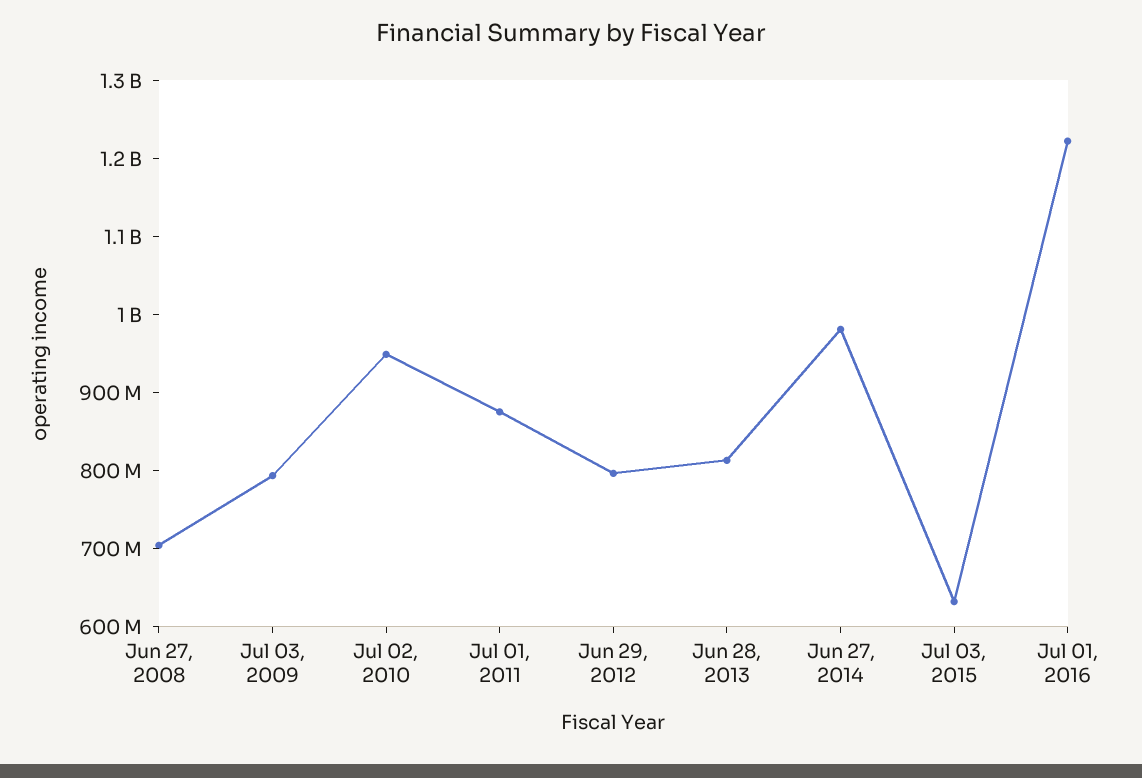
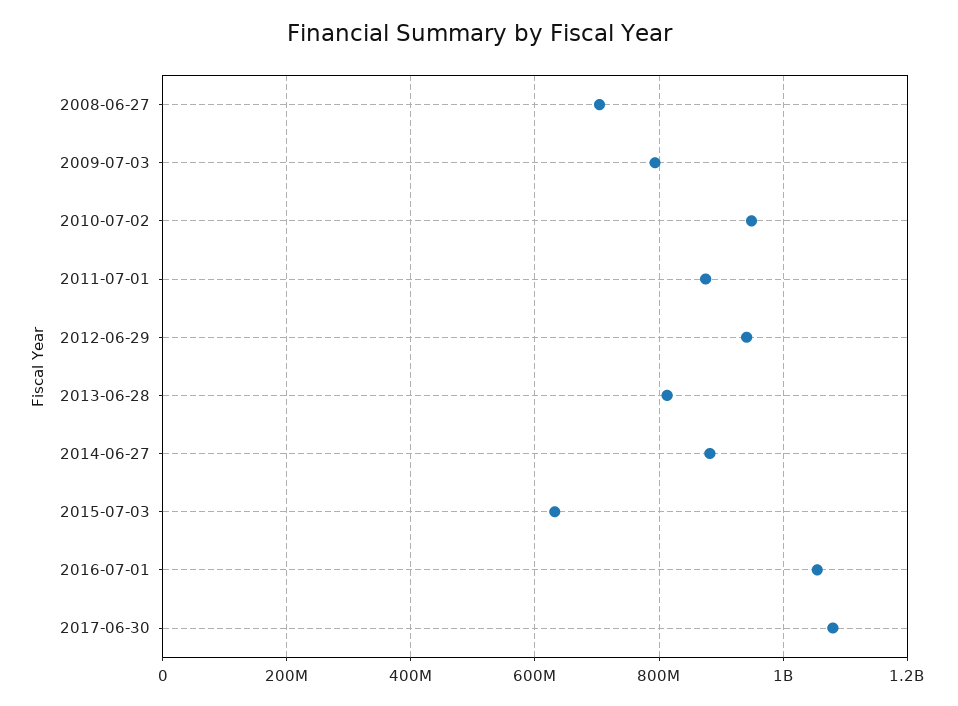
Jun 29, 2012: 800000000 -> 940000000
Jun 27, 2014: 980000000 -> 880000000
Jul 01, 2016: 1220000000 -> 1060000000
2017-06-30: none -> 1080000000

